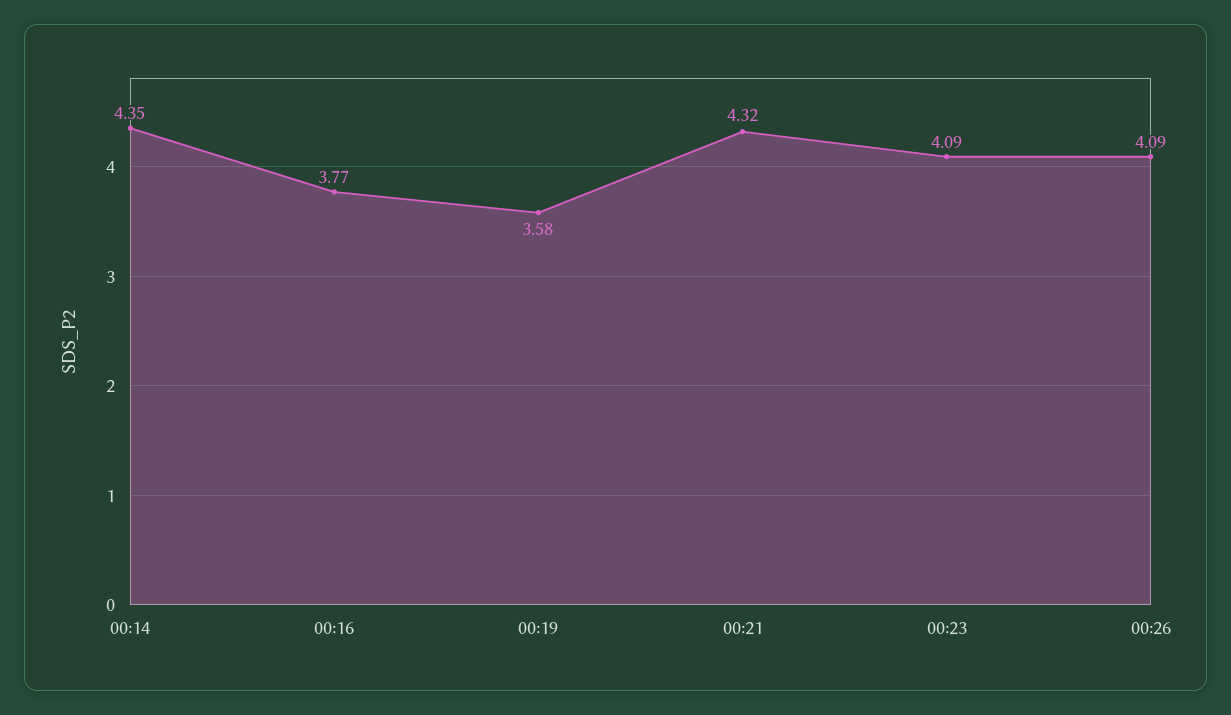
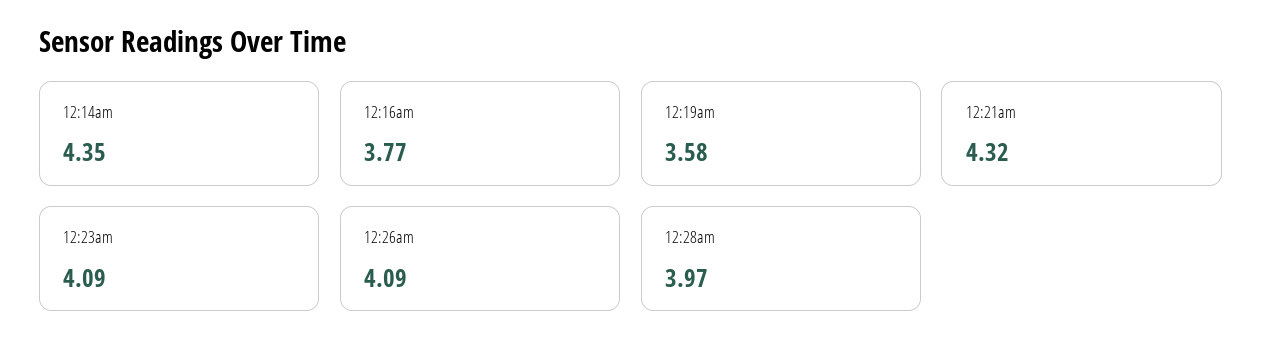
12:28am: none -> 3.97

